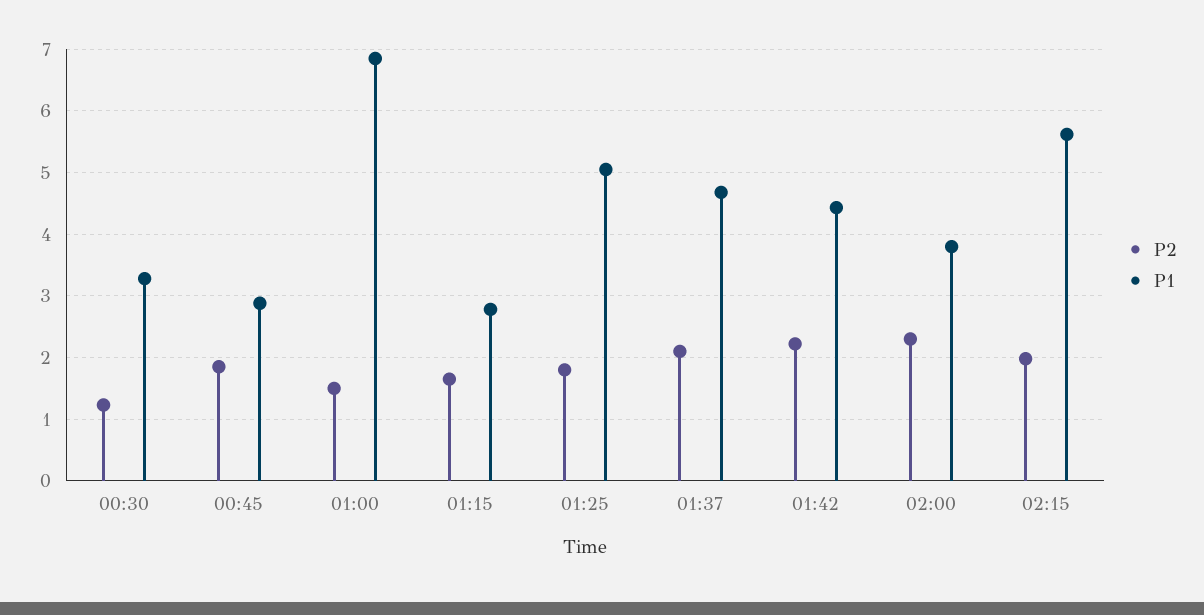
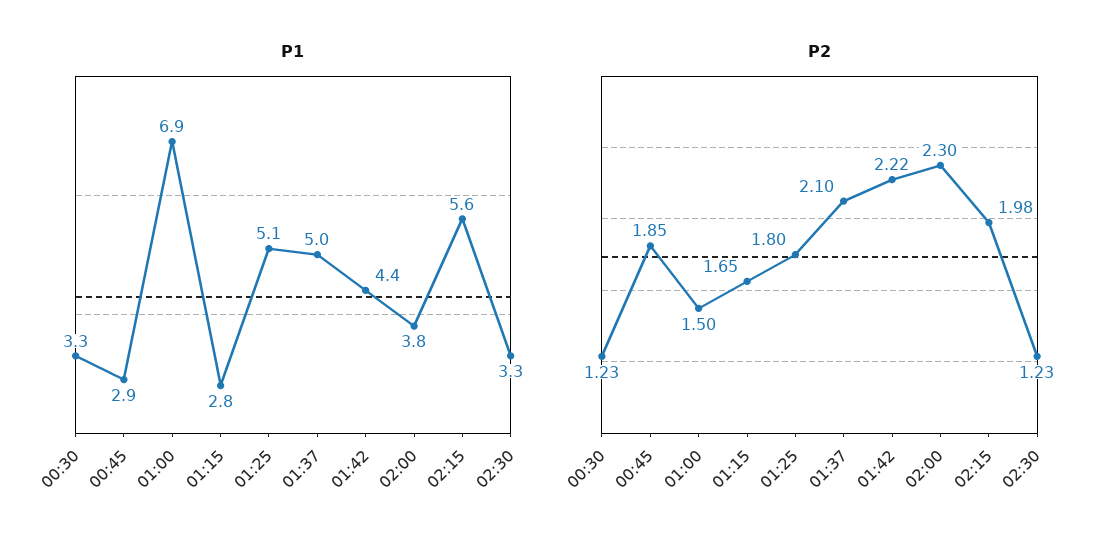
P1, 01:37: 4.7 -> 5
P1, 02:30: none -> 3.3
P2, 02:30: none -> 1.23

